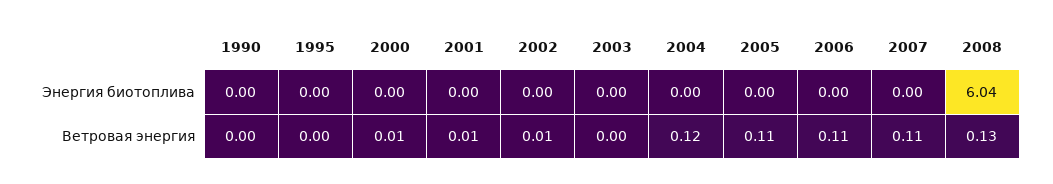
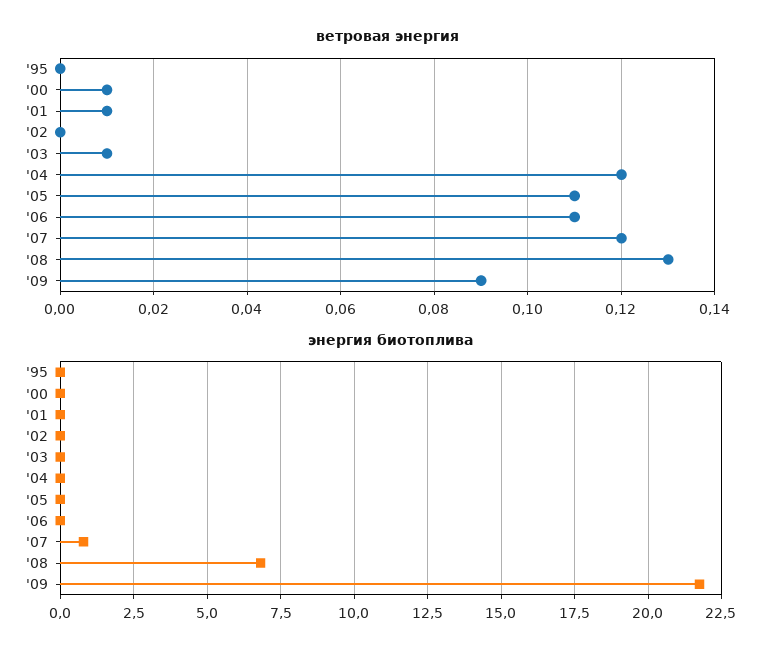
Энергия биотоплива, 1990: 0 -> none
Энергия биотоплива, 2007: 0 -> 0.75
Энергия биотоплива, 2008: 6.04 -> 6.75
Ветровая энергия, 1990: 0 -> none
Ветровая энергия, 2002: 0.01 -> 0
Ветровая энергия, 2003: 0 -> 0.01
Ветровая энергия, 2007: 0.11 -> 0.12
Ветровая энергия, '09: none -> 0.09
Энергия биотоплива, '09: none -> 21.75

